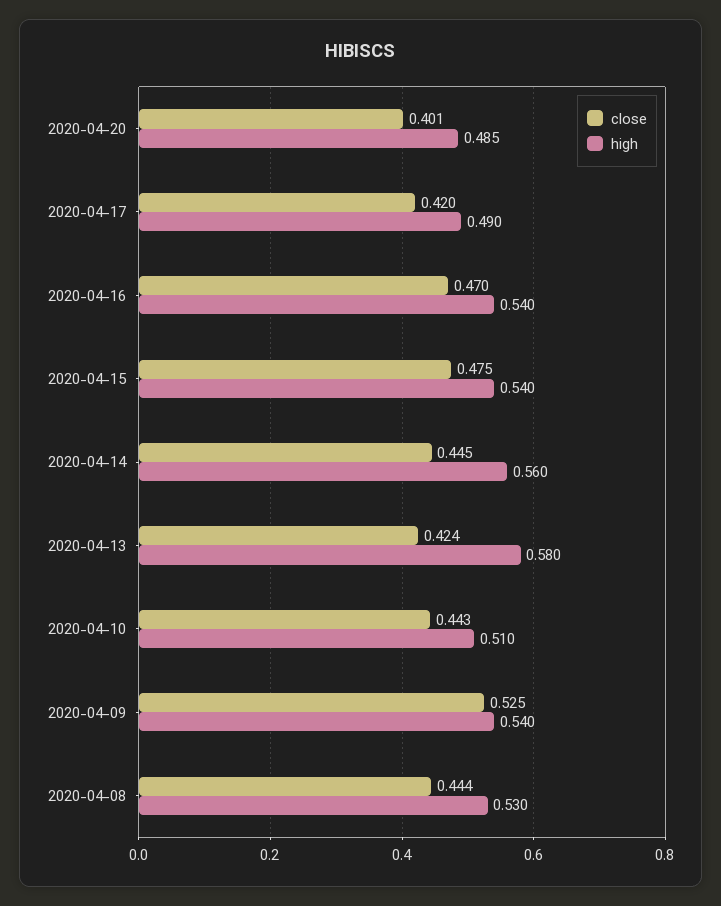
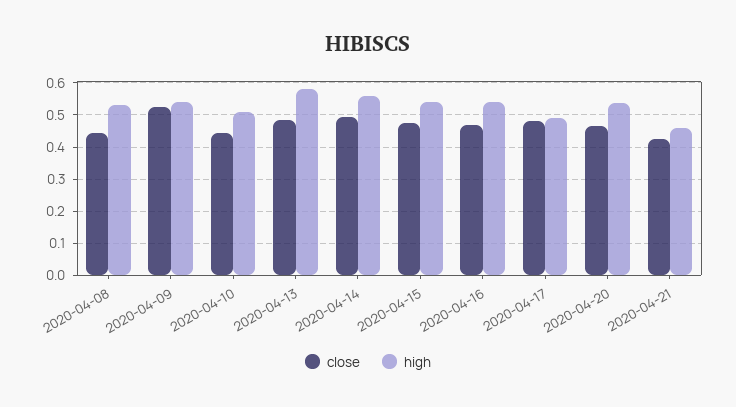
close, 2020-04-20: 0.401 -> 0.46
high, 2020-04-20: 0.485 -> 0.54
close, 2020-04-17: 0.42 -> 0.48
close, 2020-04-14: 0.445 -> 0.5
close, 2020-04-13: 0.424 -> 0.48
close, 2020-04-21: none -> 0.42
high, 2020-04-21: none -> 0.46

